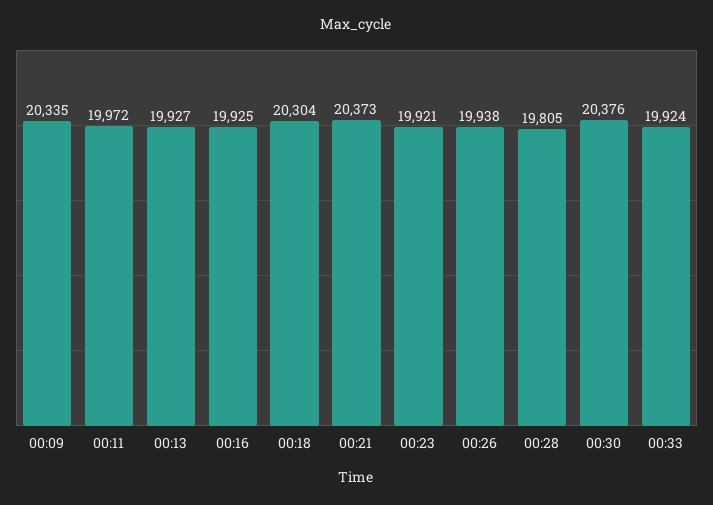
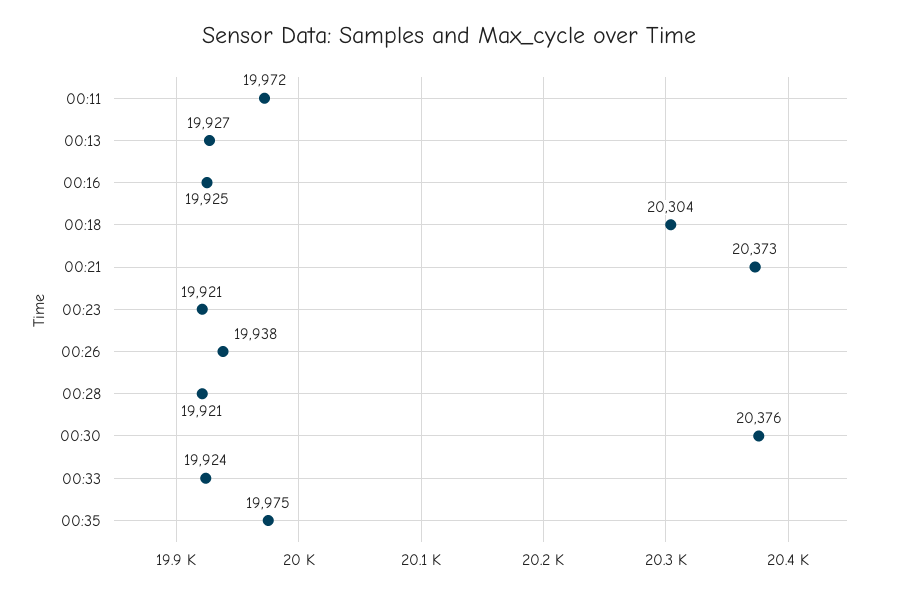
00:09: 20335 -> none
00:28: 19805 -> 19921
00:35: none -> 19975

